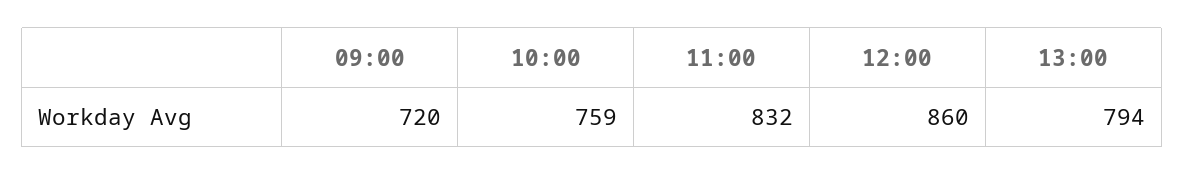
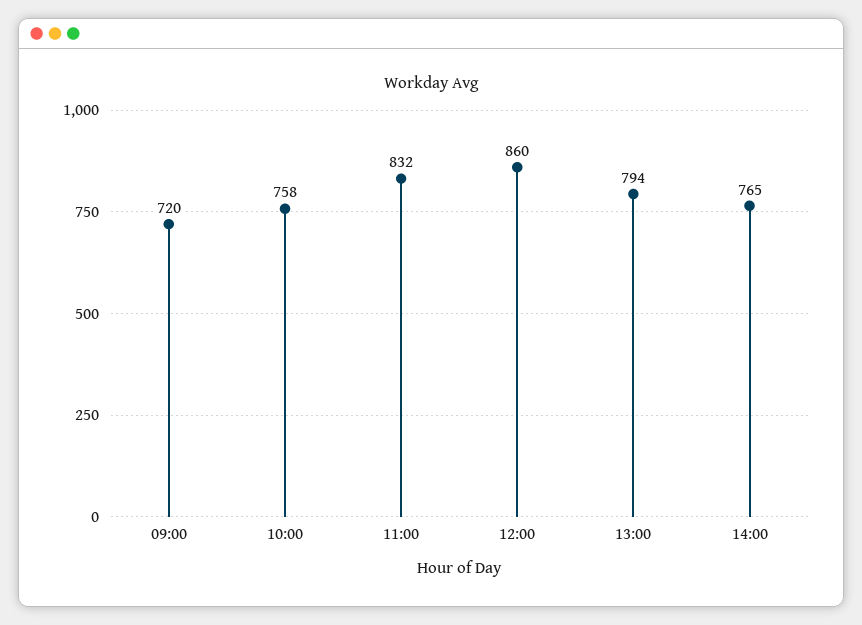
10:00: 759 -> 758
14:00: none -> 765

